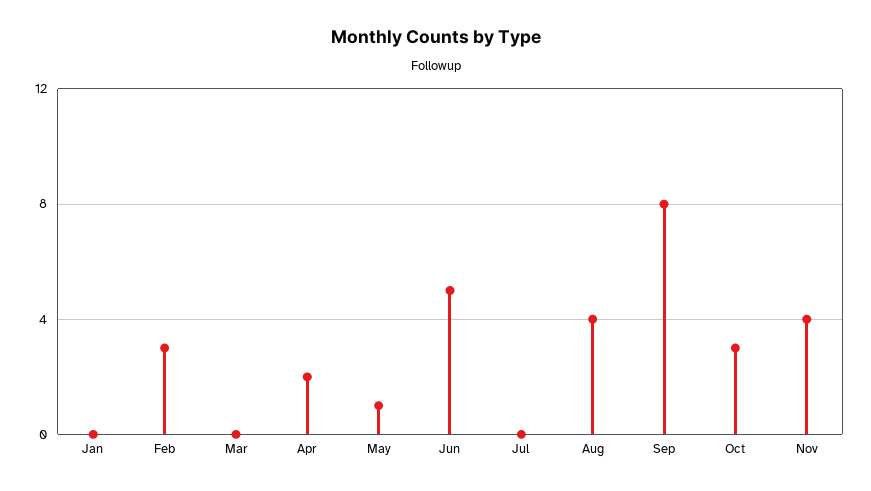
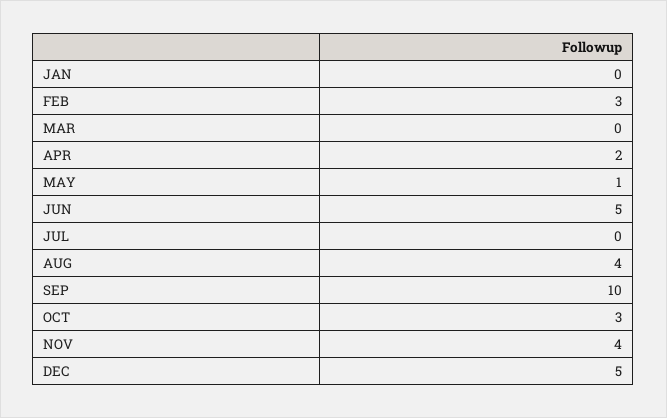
Sep: 8 -> 10
DEC: none -> 5

